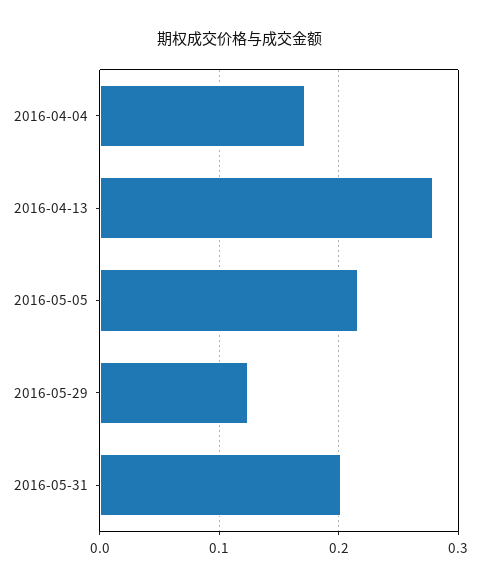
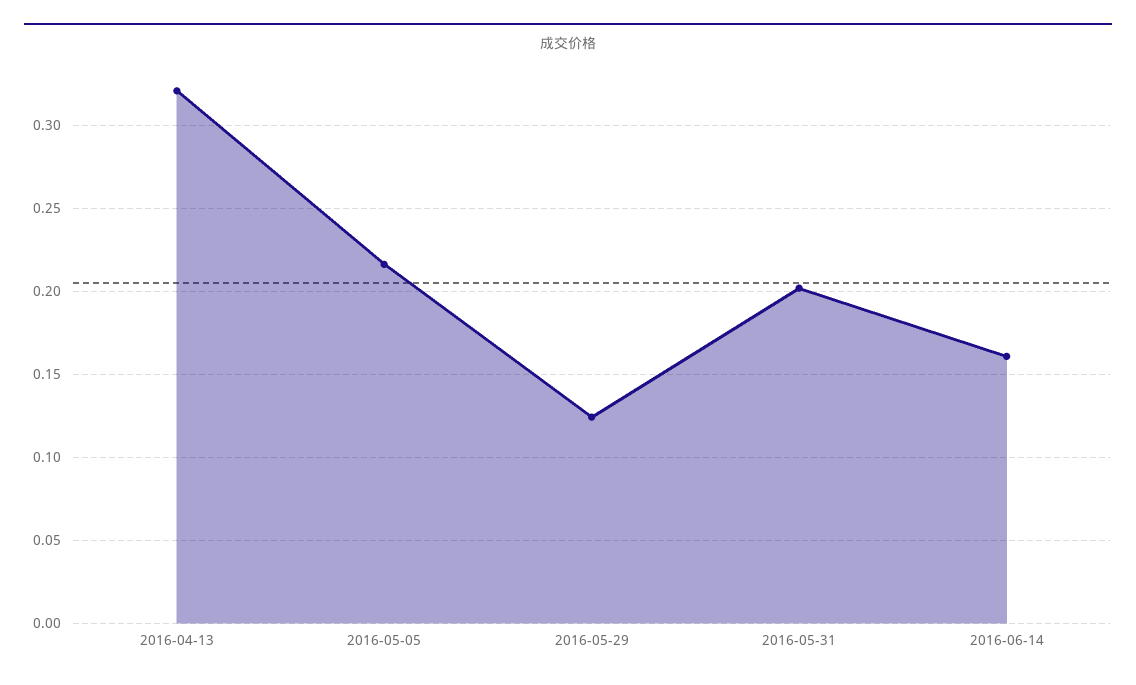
2016-04-04: 0.17 -> none
2016-04-13: 0.28 -> 0.32
2016-06-14: none -> 0.16

